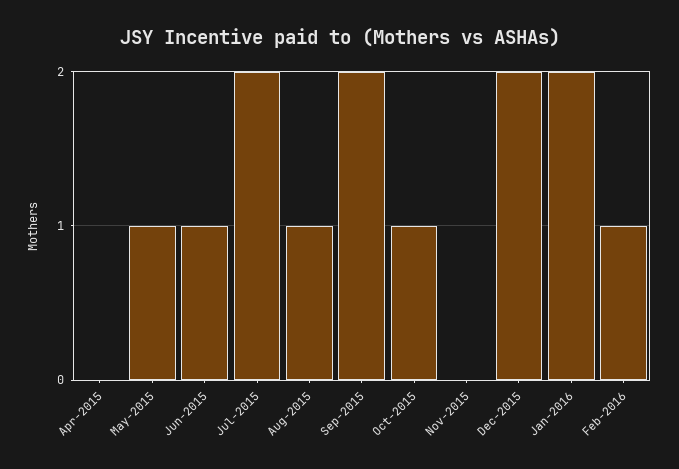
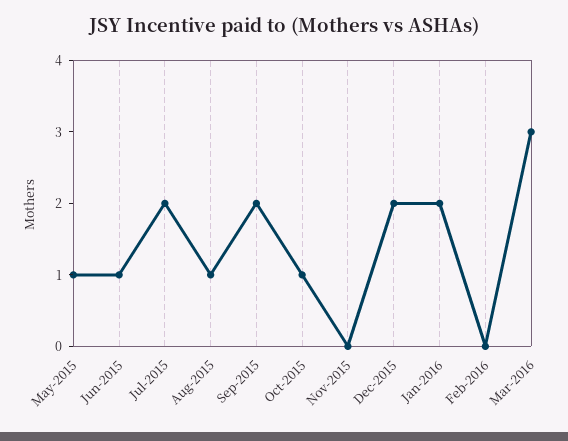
Apr-2015: 0 -> none
Feb-2016: 1 -> 0
Mar-2016: none -> 3

